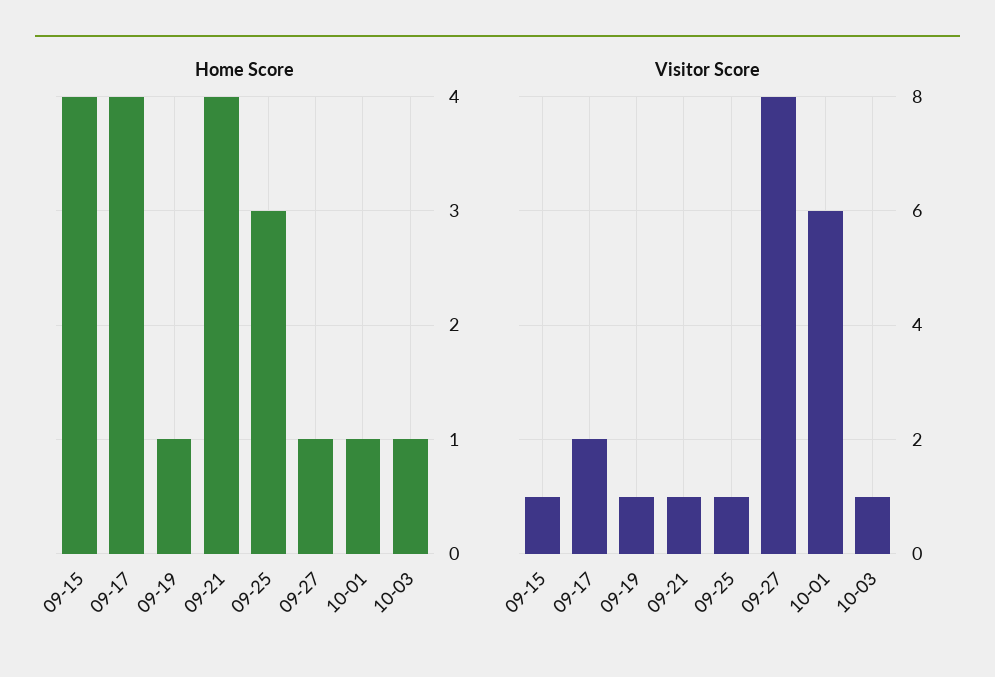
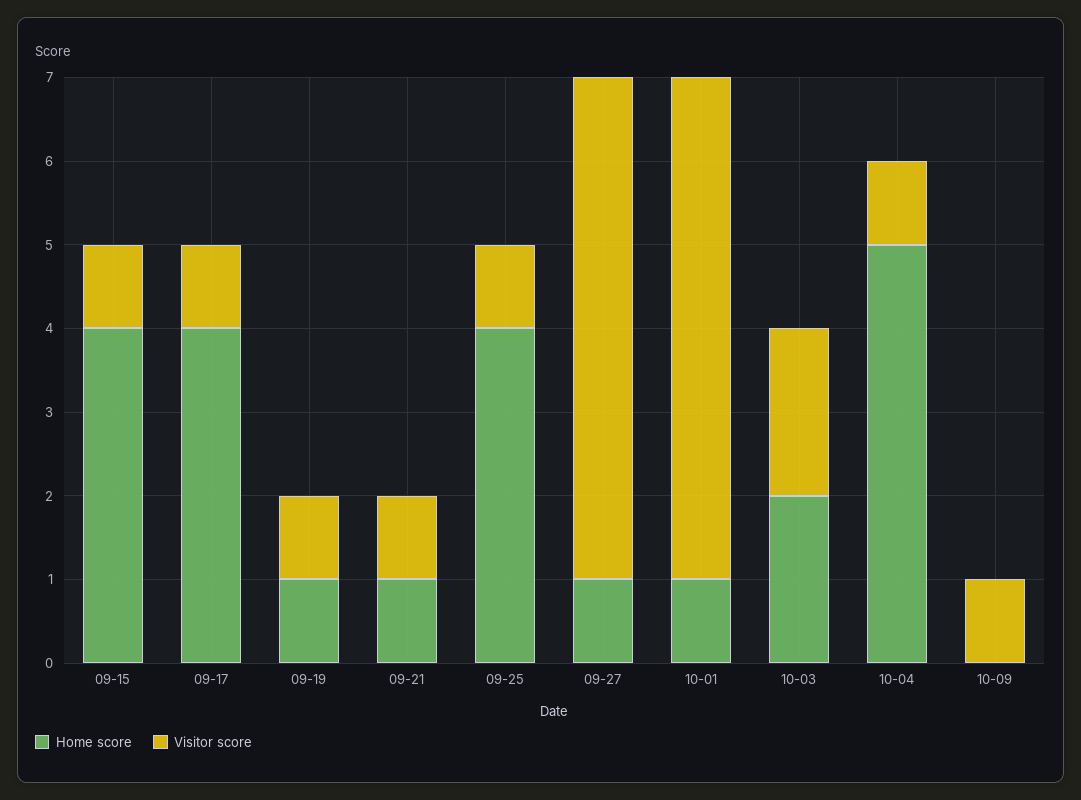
Home Score, 09-21: 4 -> 1
Home Score, 09-25: 3 -> 4
Home Score, 10-03: 1 -> 2
Visitor Score, 09-17: 2 -> 1
Visitor Score, 09-27: 8 -> 6
Visitor Score, 10-03: 1 -> 2
Home Score, 10-04: none -> 5
Visitor Score, 10-04: none -> 1
Home Score, 10-09: none -> 0
Visitor Score, 10-09: none -> 1

